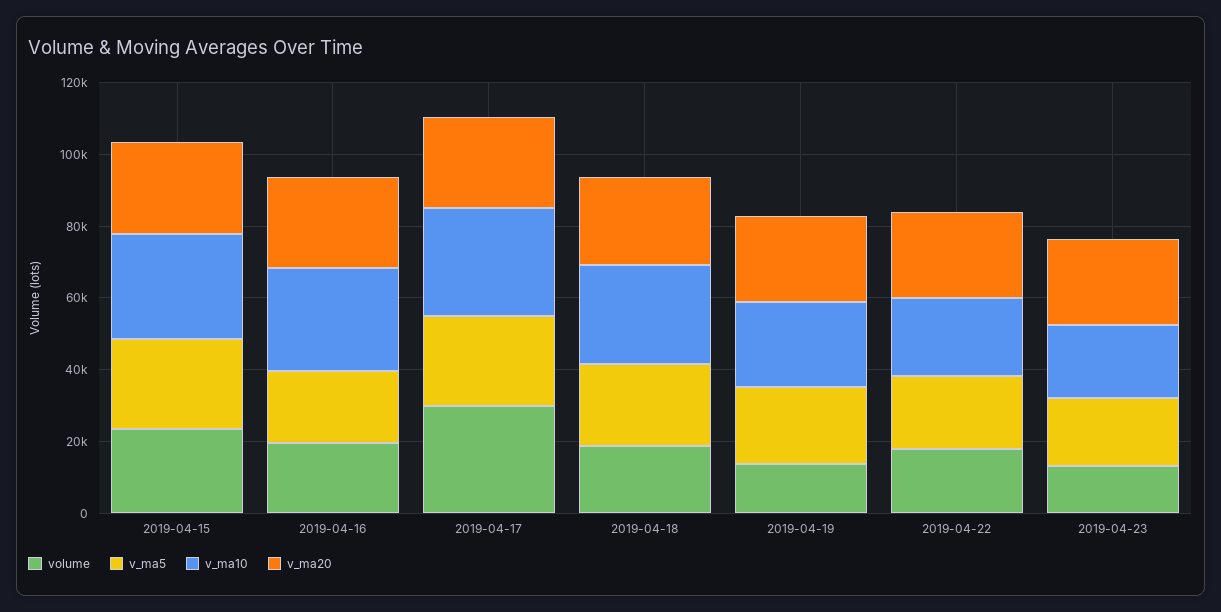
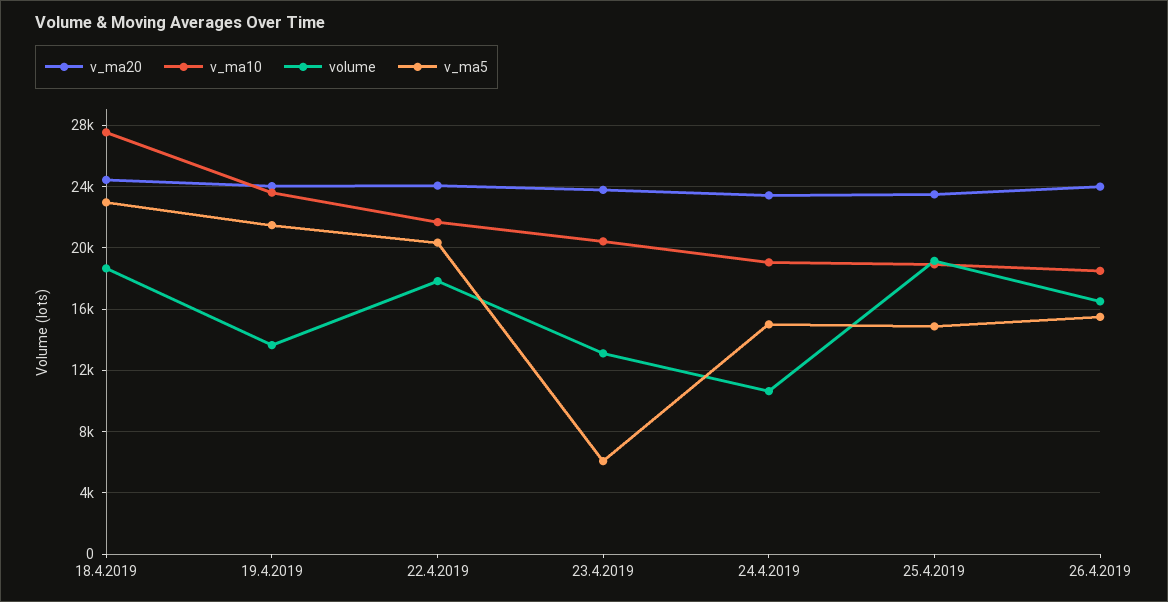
volume, 2019-04-15: 25000 -> none
v_ma5, 2019-04-15: 25000 -> none
v_ma10, 2019-04-15: 30000 -> none
v_ma20, 2019-04-15: 25000 -> none
volume, 2019-04-16: 20000 -> none
v_ma5, 2019-04-16: 20000 -> none
v_ma10, 2019-04-16: 30000 -> none
v_ma20, 2019-04-16: 25000 -> none
volume, 2019-04-17: 30000 -> none
v_ma5, 2019-04-17: 25000 -> none
v_ma10, 2019-04-17: 30000 -> none
v_ma20, 2019-04-17: 25000 -> none
v_ma5, 2019-04-23: 20000 -> 6000
v_ma20, 24.4.2019: none -> 23500
v_ma10, 24.4.2019: none -> 19000
volume, 24.4.2019: none -> 10500
v_ma5, 24.4.2019: none -> 15000
v_ma20, 25.4.2019: none -> 23500
v_ma10, 25.4.2019: none -> 19000
volume, 25.4.2019: none -> 19000
v_ma5, 25.4.2019: none -> 15000
v_ma20, 26.4.2019: none -> 24000
v_ma10, 26.4.2019: none -> 18500
volume, 26.4.2019: none -> 16500
v_ma5, 26.4.2019: none -> 15500

